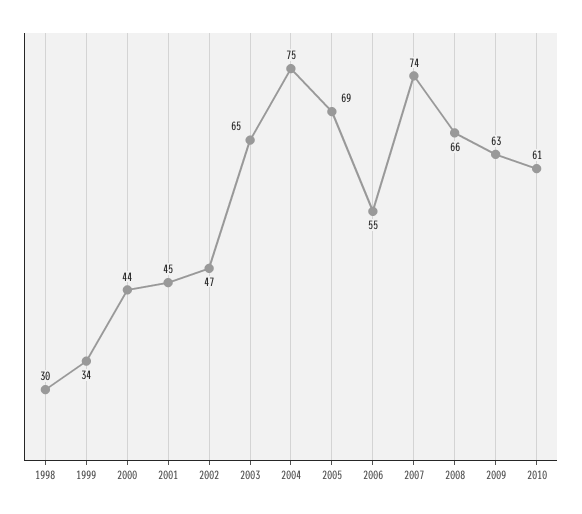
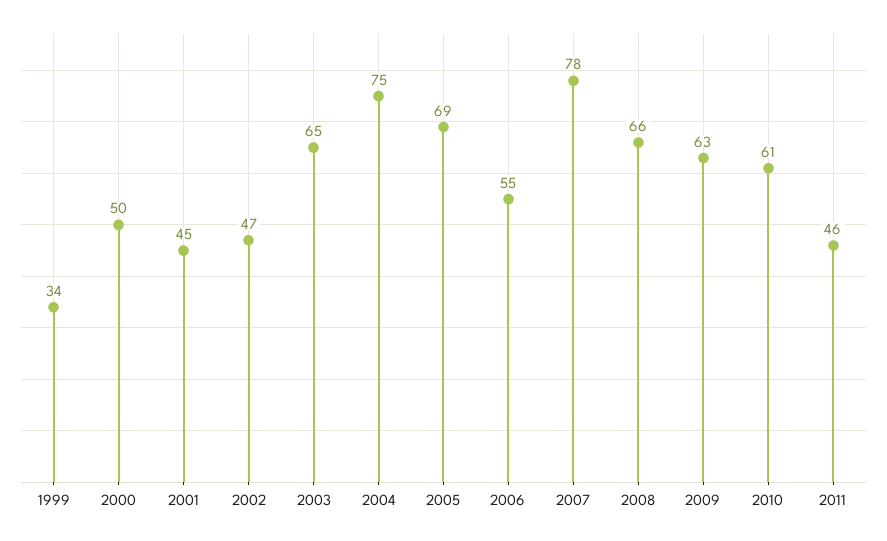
1998: 30 -> none
2000: 44 -> 50
2007: 74 -> 78
2011: none -> 46

